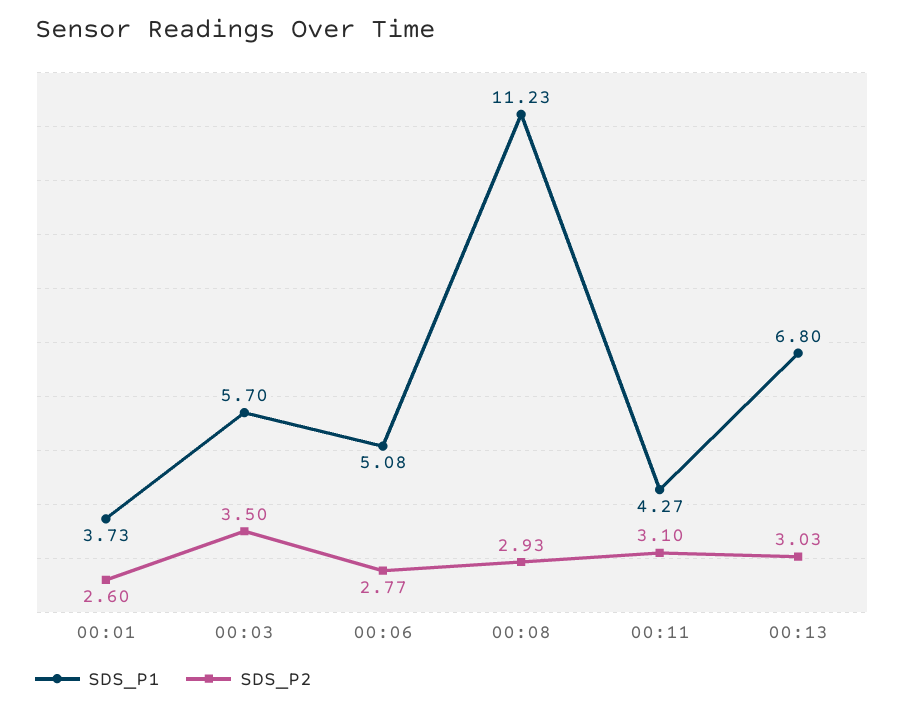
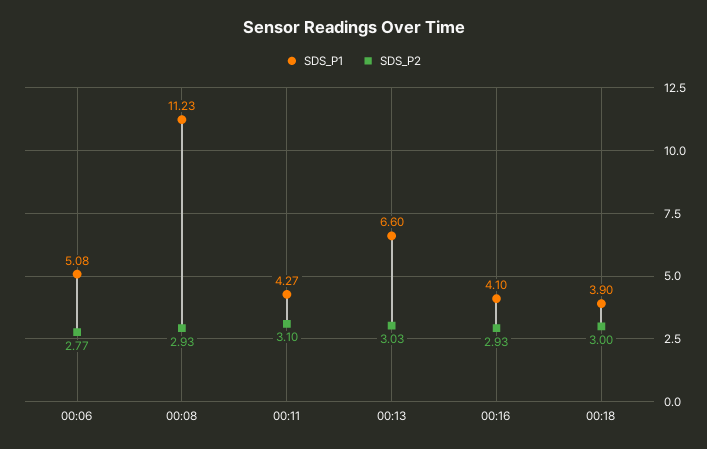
SDS_P1, 00:01: 3.73 -> none
SDS_P2, 00:01: 2.6 -> none
SDS_P1, 00:03: 5.7 -> none
SDS_P2, 00:03: 3.5 -> none
SDS_P1, 00:13: 6.8 -> 6.6
SDS_P1, 00:16: none -> 4.1
SDS_P2, 00:16: none -> 2.93
SDS_P1, 00:18: none -> 3.9
SDS_P2, 00:18: none -> 3

